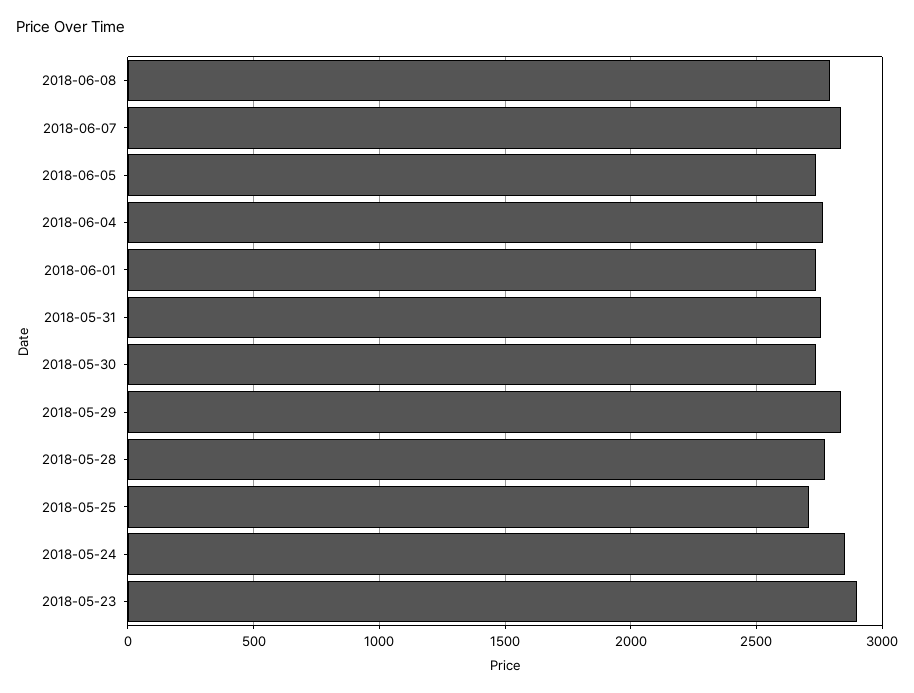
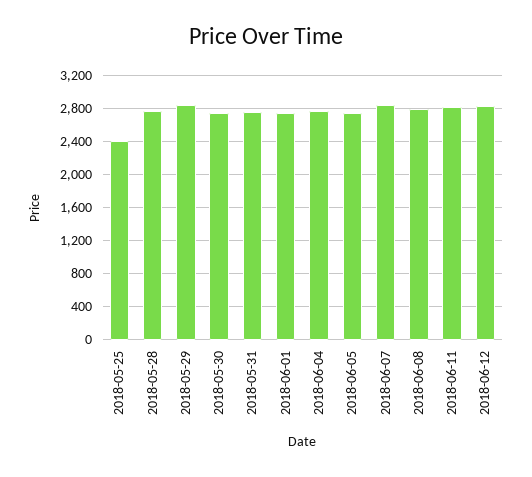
2018-05-25: 2700 -> 2400
2018-05-24: 2850 -> none
2018-05-23: 2900 -> none
2018-06-11: none -> 2800
2018-06-12: none -> 2800

